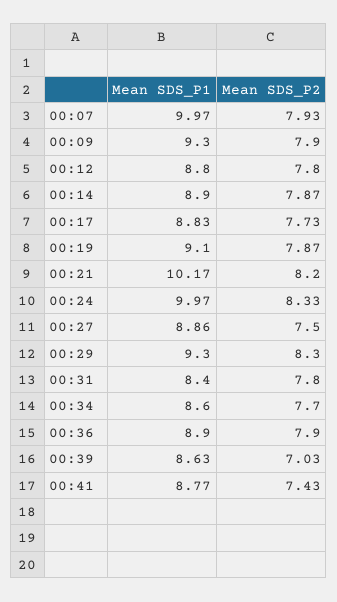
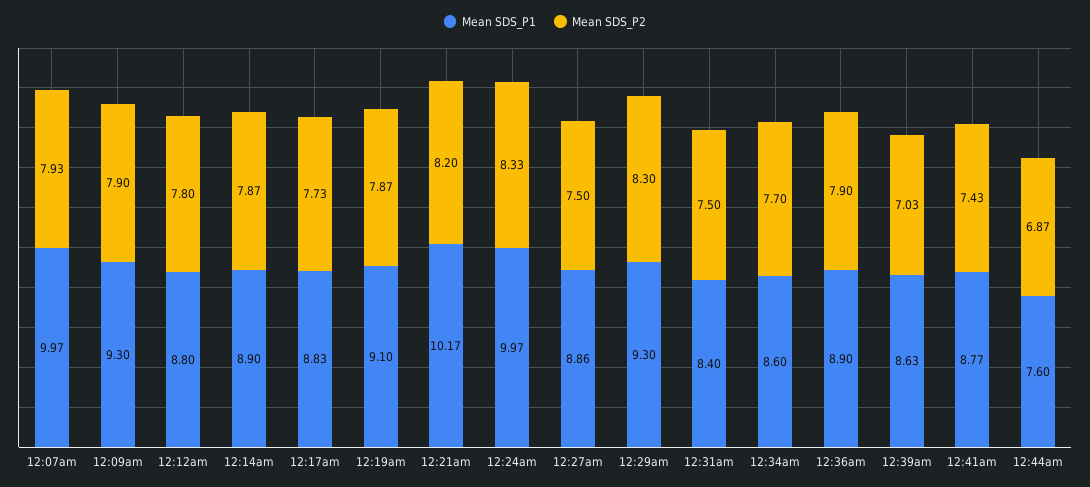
Mean SDS_P2, 00:31: 7.8 -> 7.5
Mean SDS_P1, 12:44am: none -> 7.6
Mean SDS_P2, 12:44am: none -> 6.87

